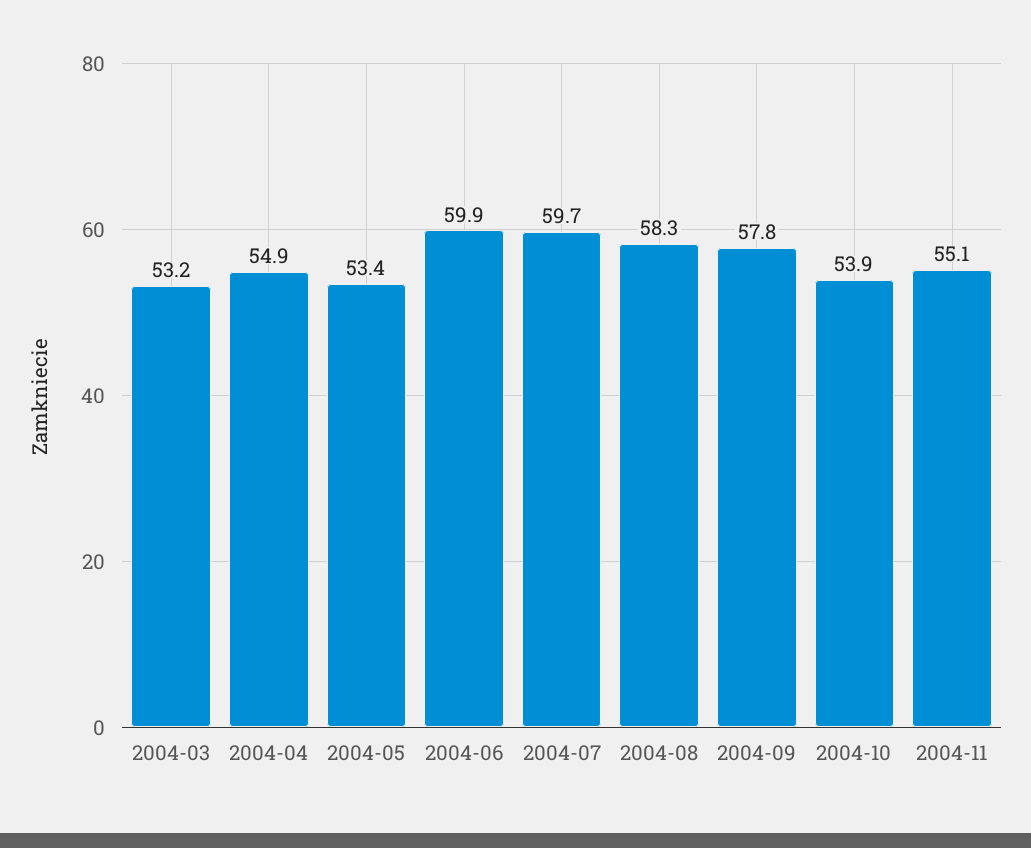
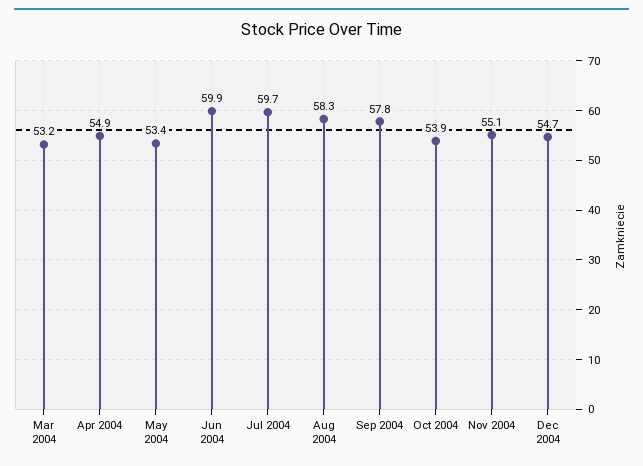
Dec 2004: none -> 54.7

